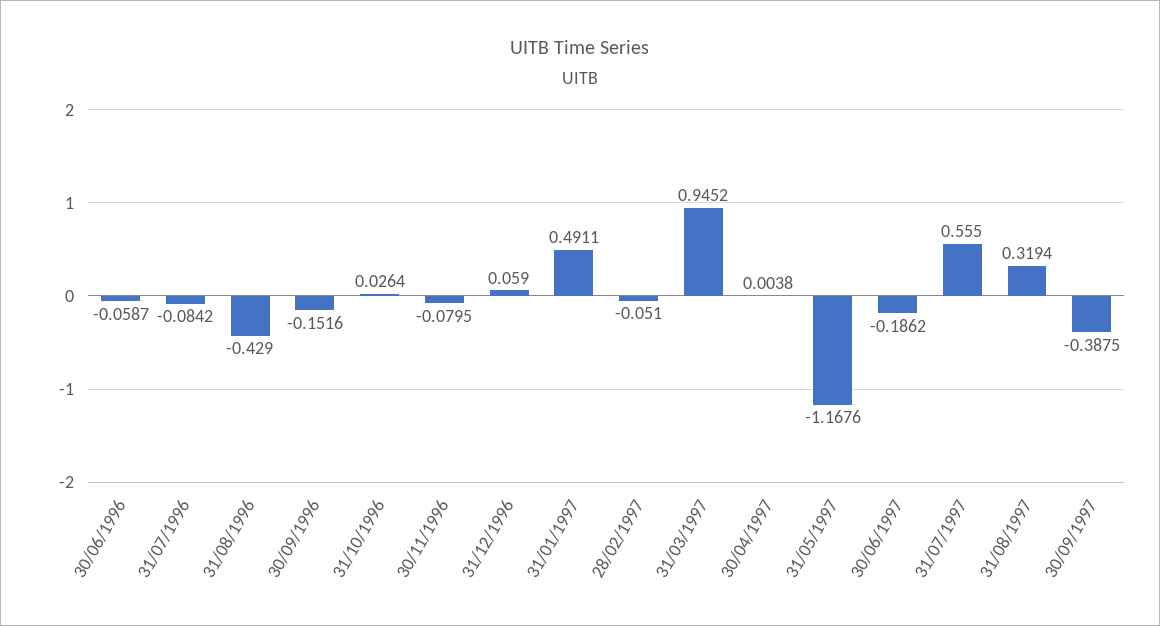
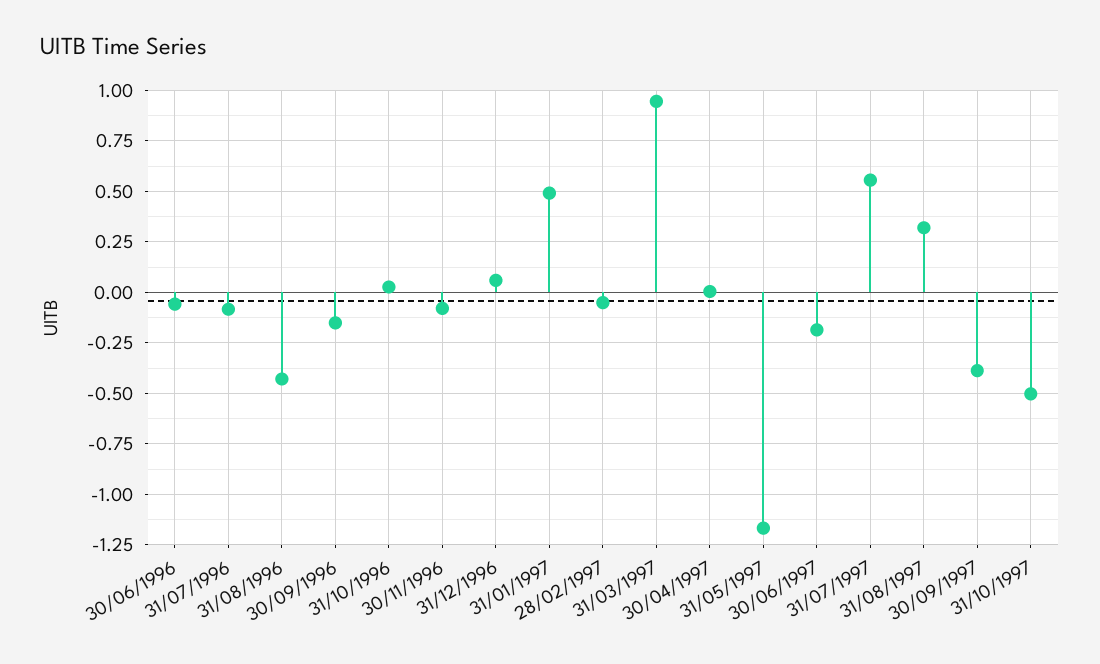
31/10/1997: none -> -0.5

